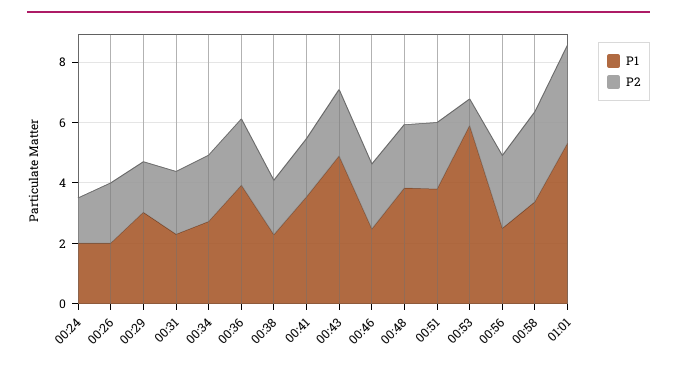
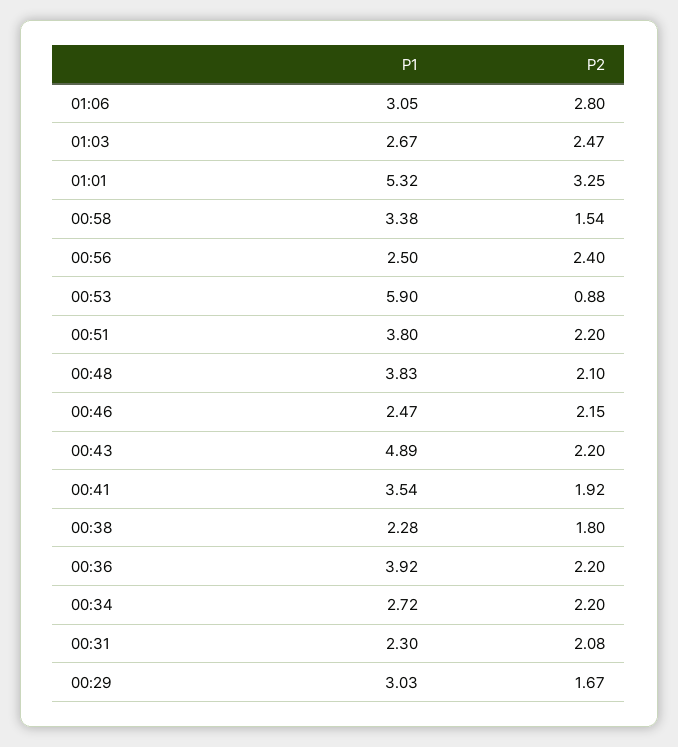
P1, 00:24: 2 -> none
P2, 00:24: 1.5 -> none
P1, 00:26: 2 -> none
P2, 00:26: 2 -> none
P2, 00:58: 3 -> 1.54
P1, 01:06: none -> 3.05
P2, 01:06: none -> 2.8
P1, 01:03: none -> 2.67
P2, 01:03: none -> 2.47

